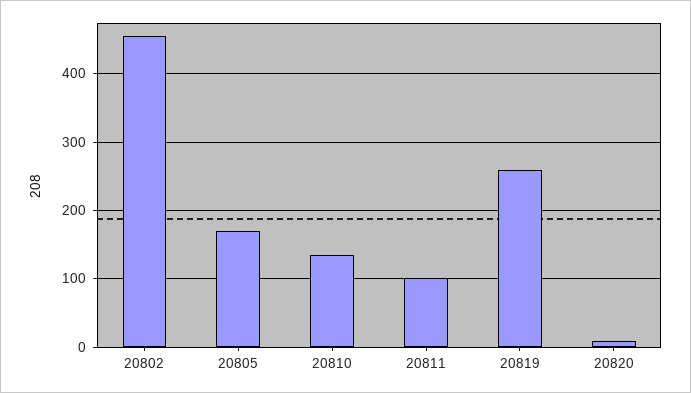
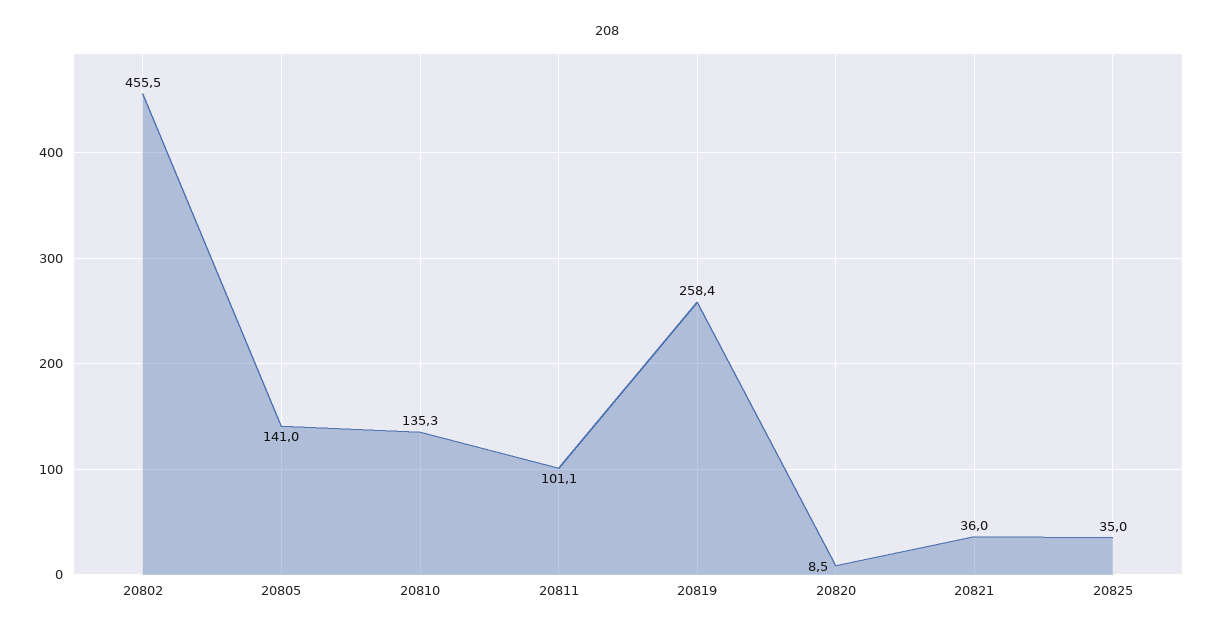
20805: 170 -> 141
20821: none -> 36
20825: none -> 35

